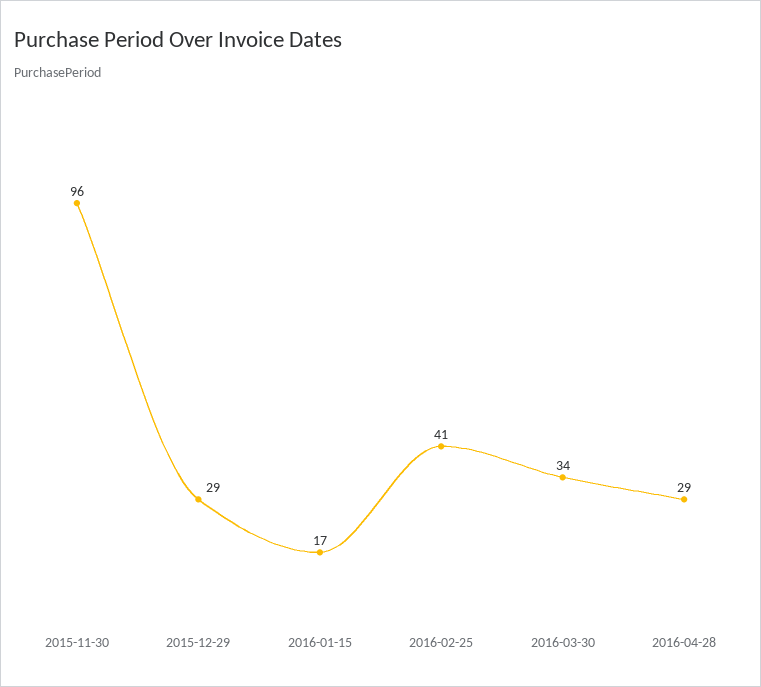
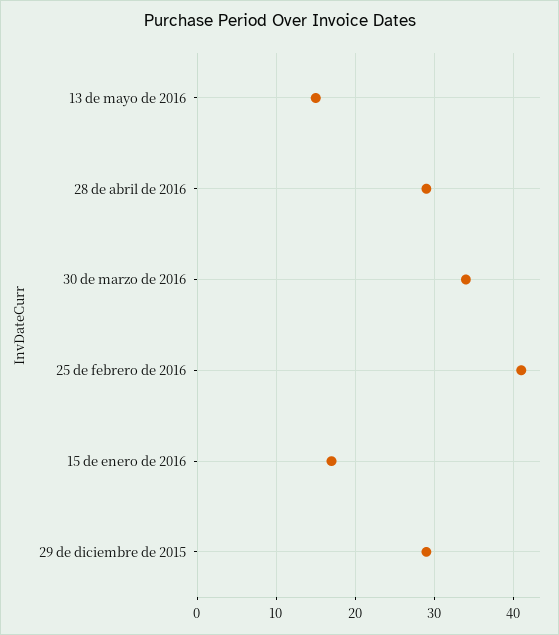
2015-11-30: 96 -> none
13 de mayo de 2016: none -> 15

